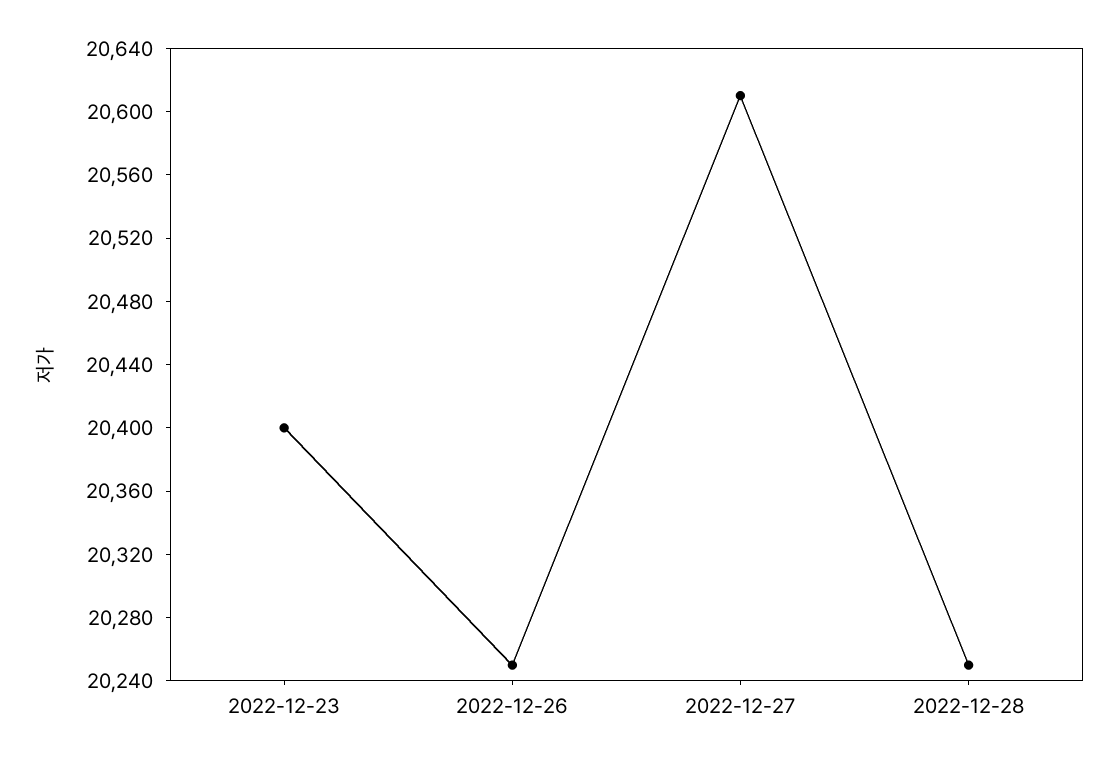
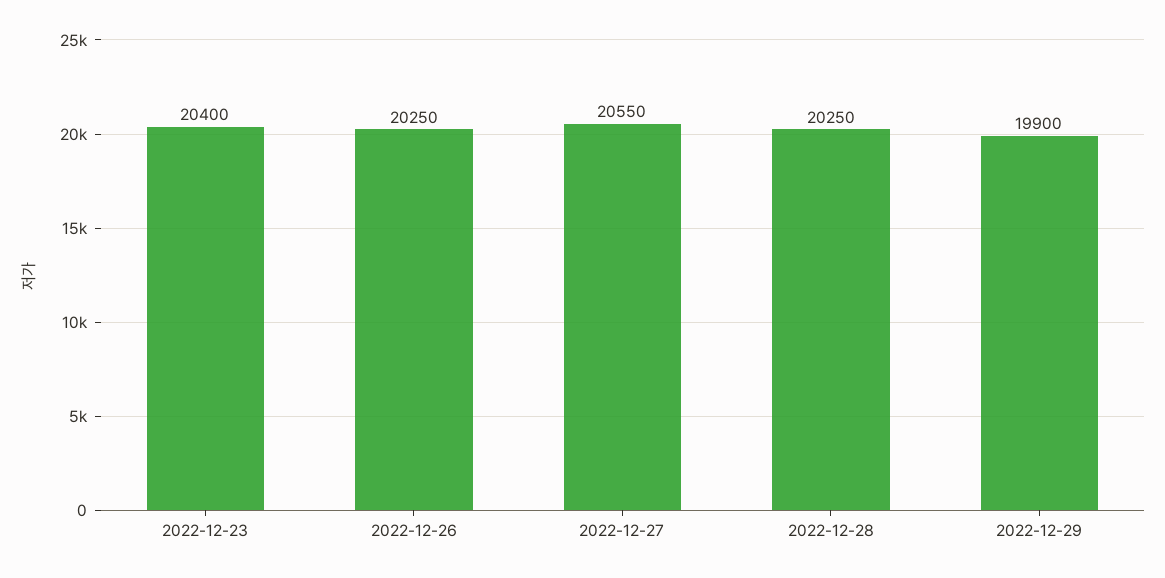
2022-12-27: 20610 -> 20550
2022-12-29: none -> 19900

